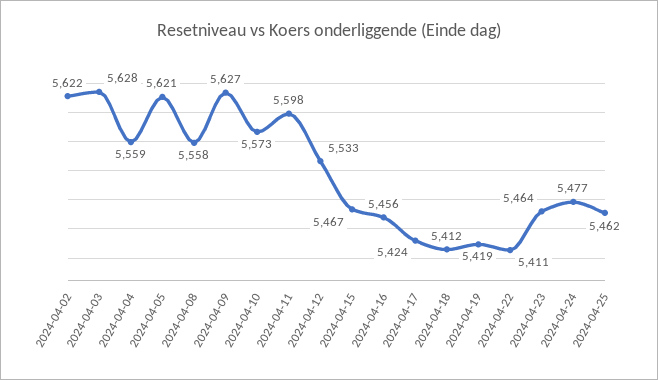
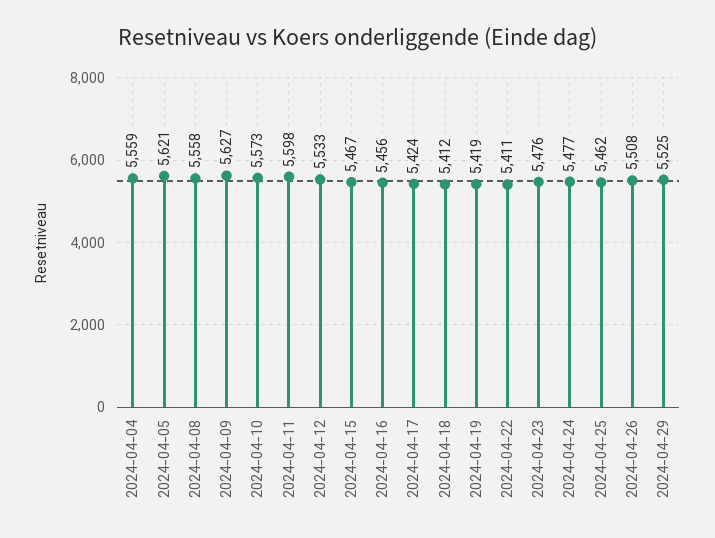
2024-04-02: 5622 -> none
2024-04-03: 5628 -> none
2024-04-23: 5464 -> 5476
2024-04-26: none -> 5508
2024-04-29: none -> 5525

